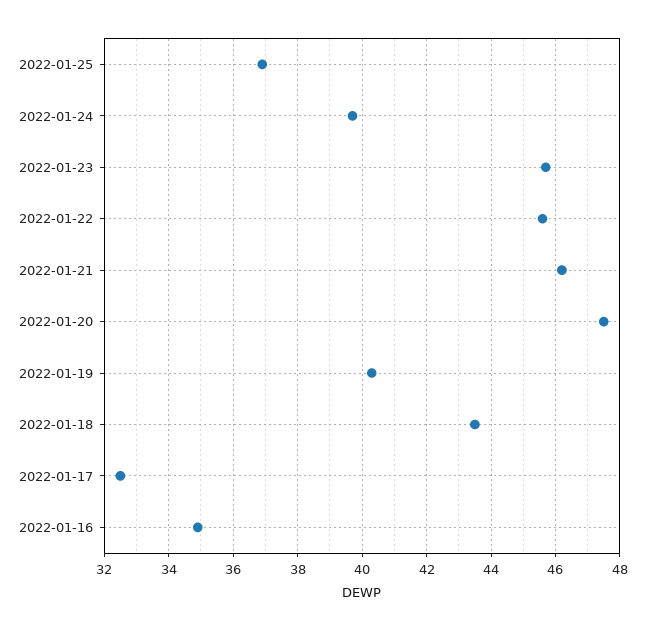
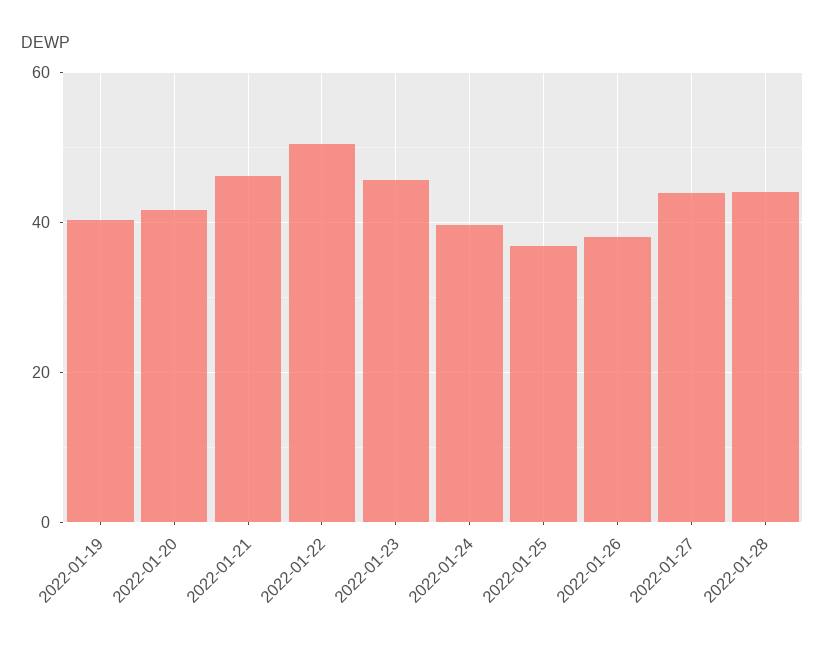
2022-01-22: 45.5 -> 50
2022-01-20: 47.5 -> 42
2022-01-18: 43.5 -> none
2022-01-17: 32.5 -> none
2022-01-16: 35 -> none
2022-01-26: none -> 38
2022-01-27: none -> 44
2022-01-28: none -> 44

